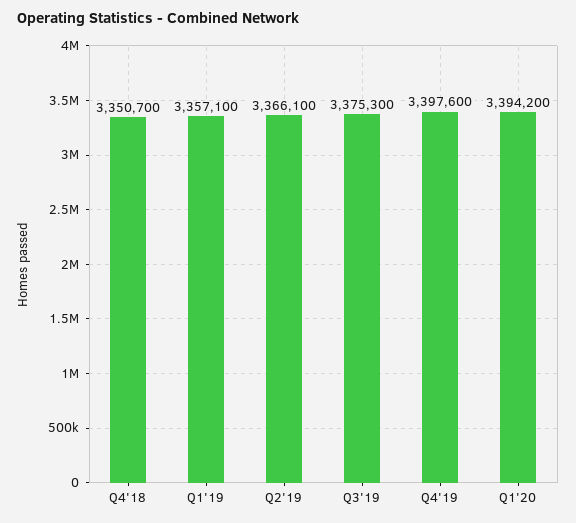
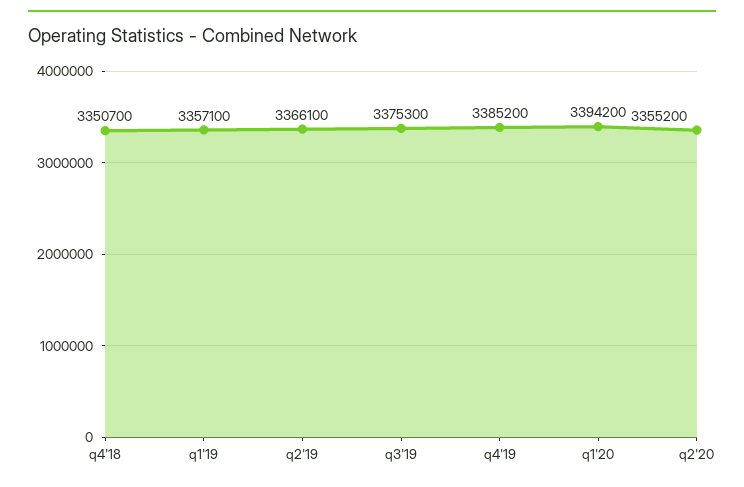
Q4'19: 3397600 -> 3385200
q2'20: none -> 3355200

